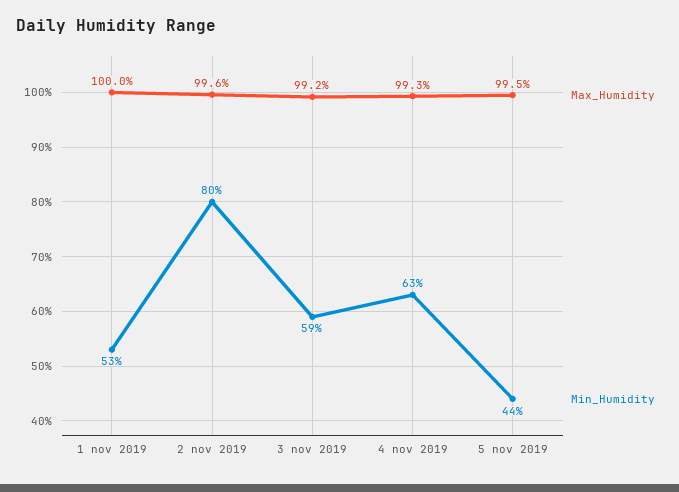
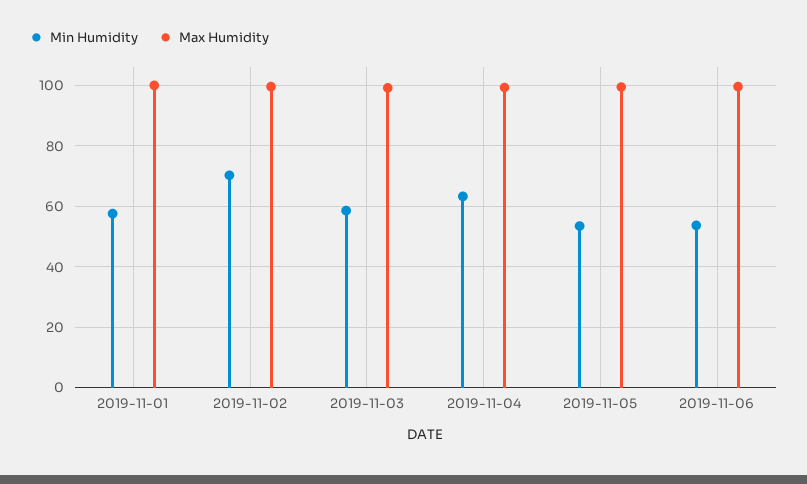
Min_Humidity, 1 nov 2019: 53 -> 58
Min_Humidity, 2 nov 2019: 80 -> 70
Min_Humidity, 5 nov 2019: 44 -> 54
Min_Humidity, 2019-11-06: none -> 54
Max_Humidity, 2019-11-06: none -> 100

